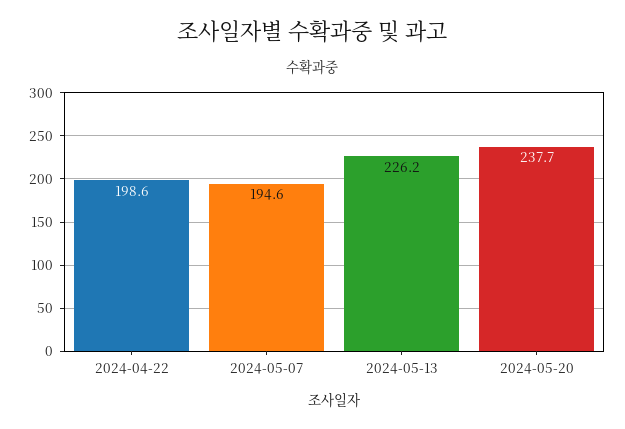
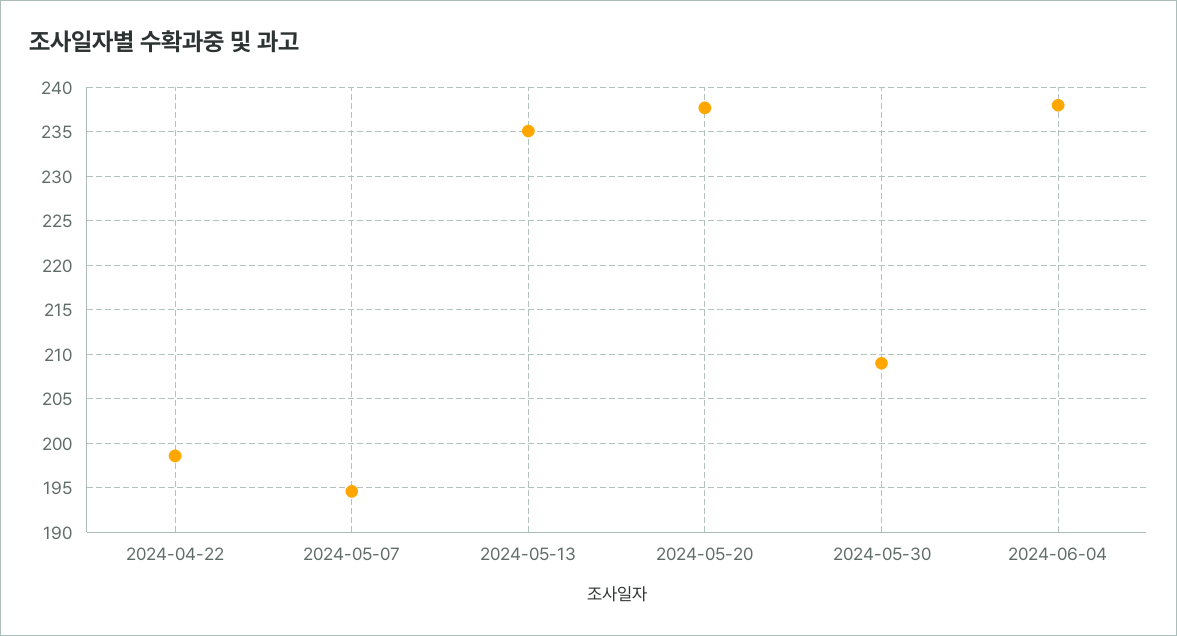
2024-05-13: 226.2 -> 235
2024-05-30: none -> 209
2024-06-04: none -> 238

